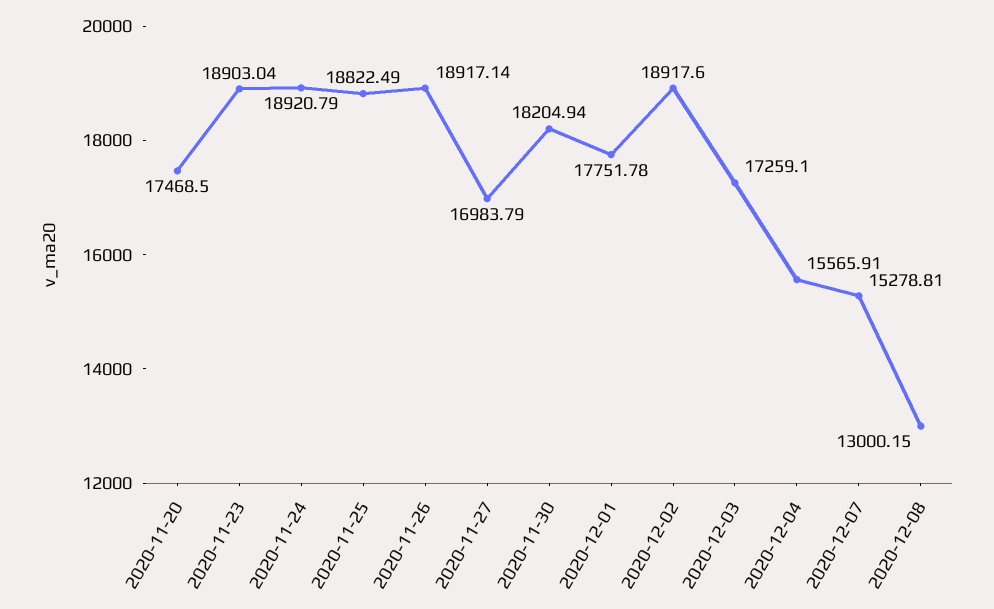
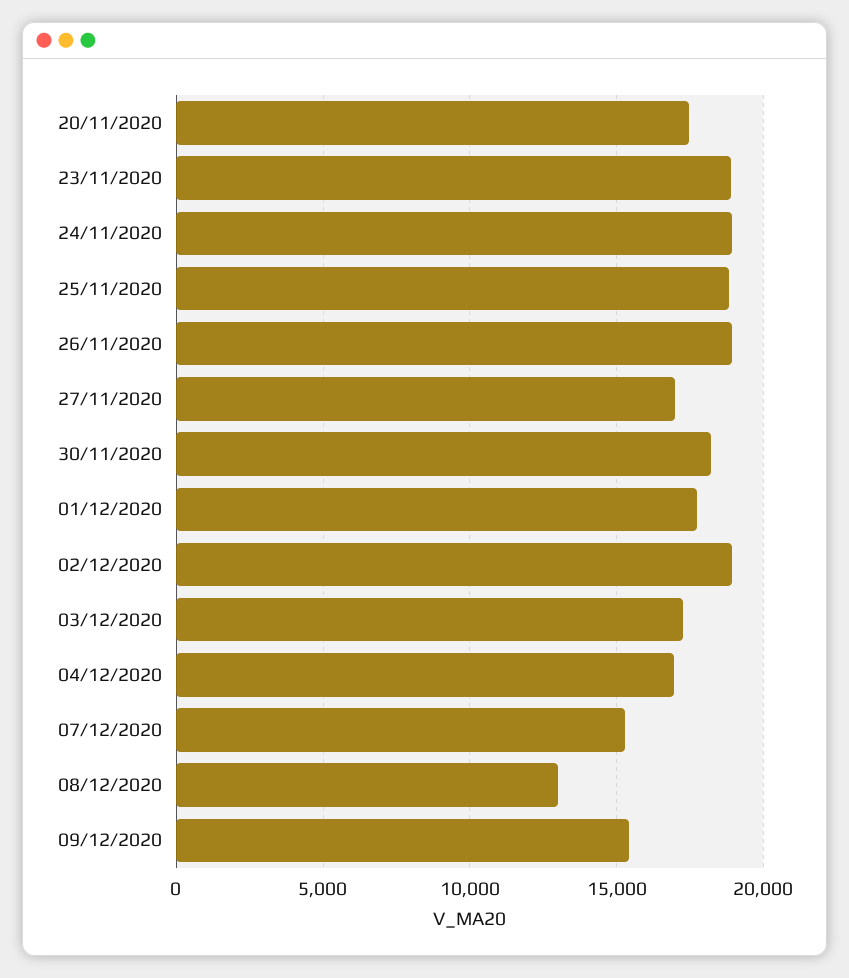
2020-12-04: 15565.91 -> 17000
09/12/2020: none -> 15500

